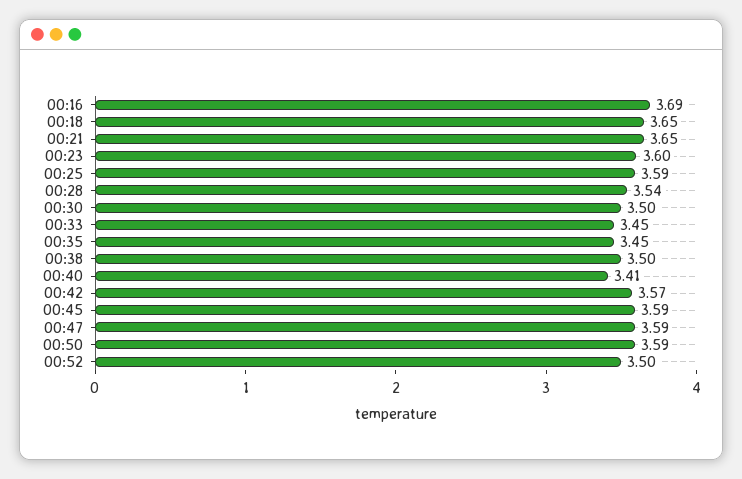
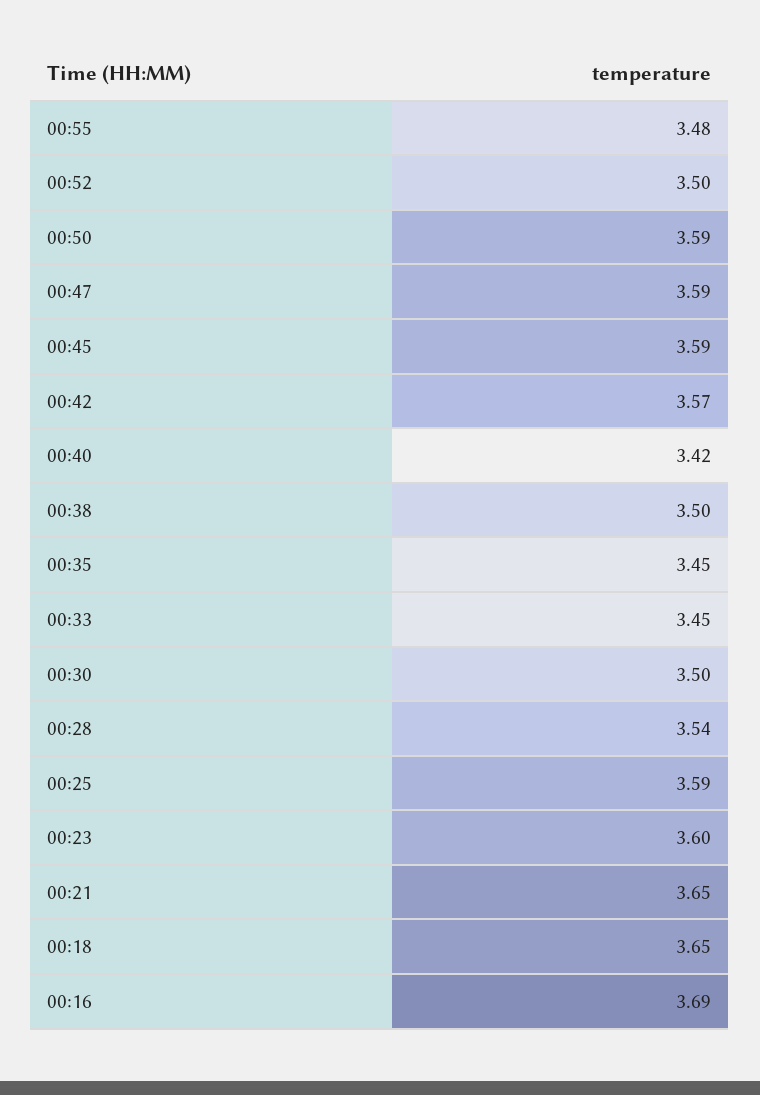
00:40: 3.41 -> 3.42
00:55: none -> 3.48

